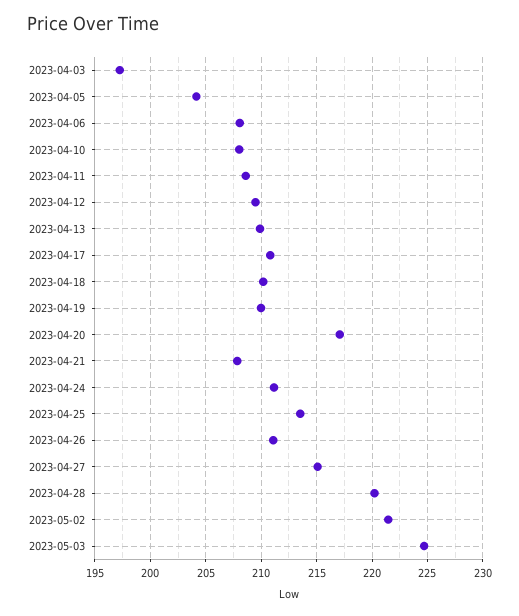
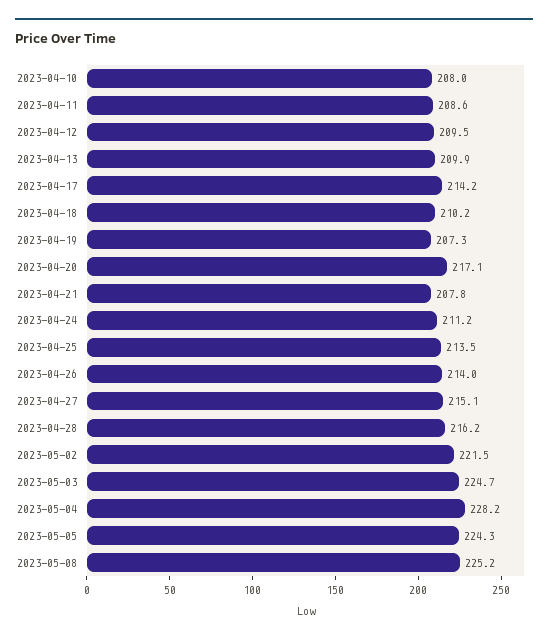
2023-04-03: 197 -> none
2023-04-05: 204 -> none
2023-04-06: 208 -> none
2023-04-17: 211 -> 214.2
2023-04-19: 210 -> 207.3
2023-04-26: 211 -> 214
2023-04-28: 220 -> 216.2
2023-05-04: none -> 228.2
2023-05-05: none -> 224.3
2023-05-08: none -> 225.2

